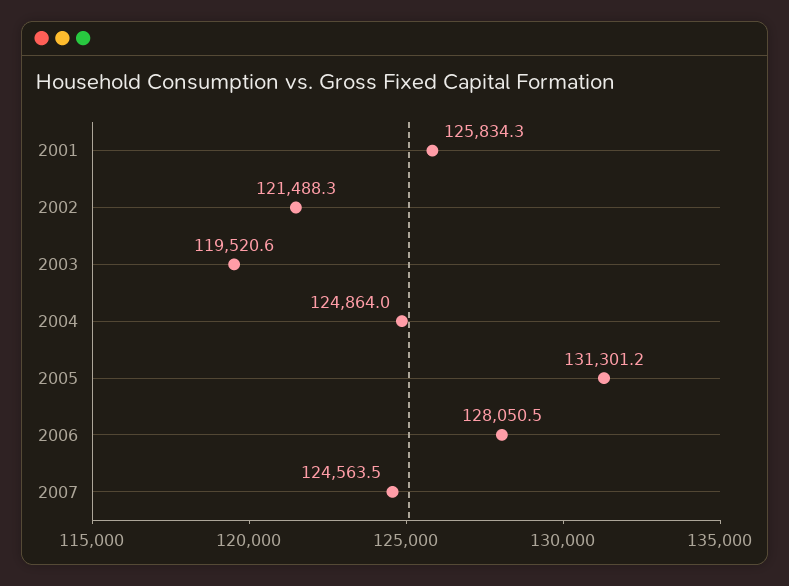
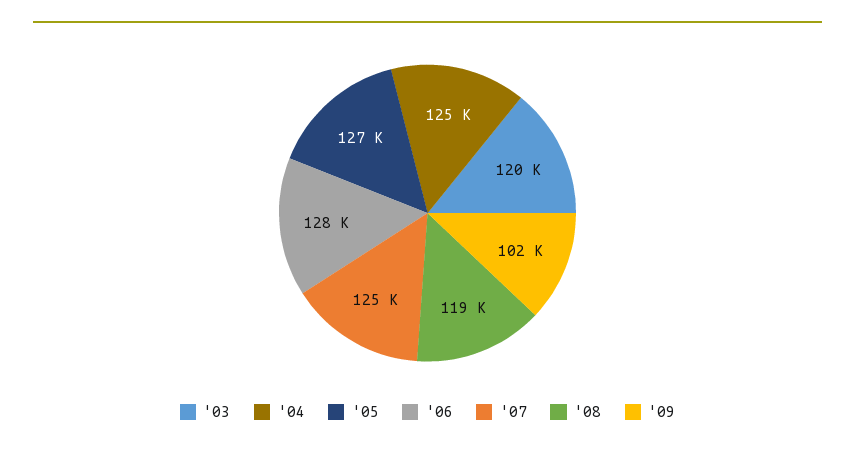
2001: 125834.3 -> none
2002: 121488.3 -> none
2005: 131301.2 -> 127000
'08: none -> 119000
'09: none -> 102000

